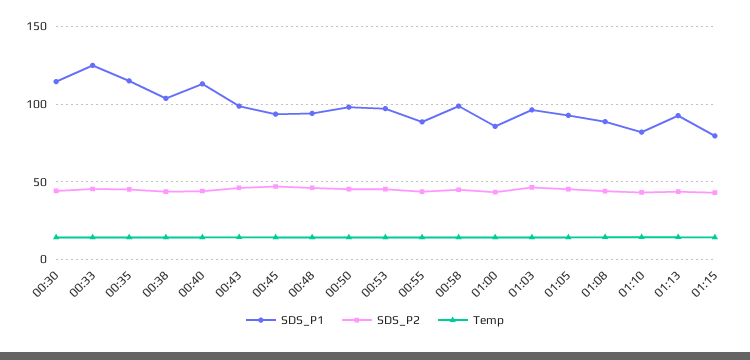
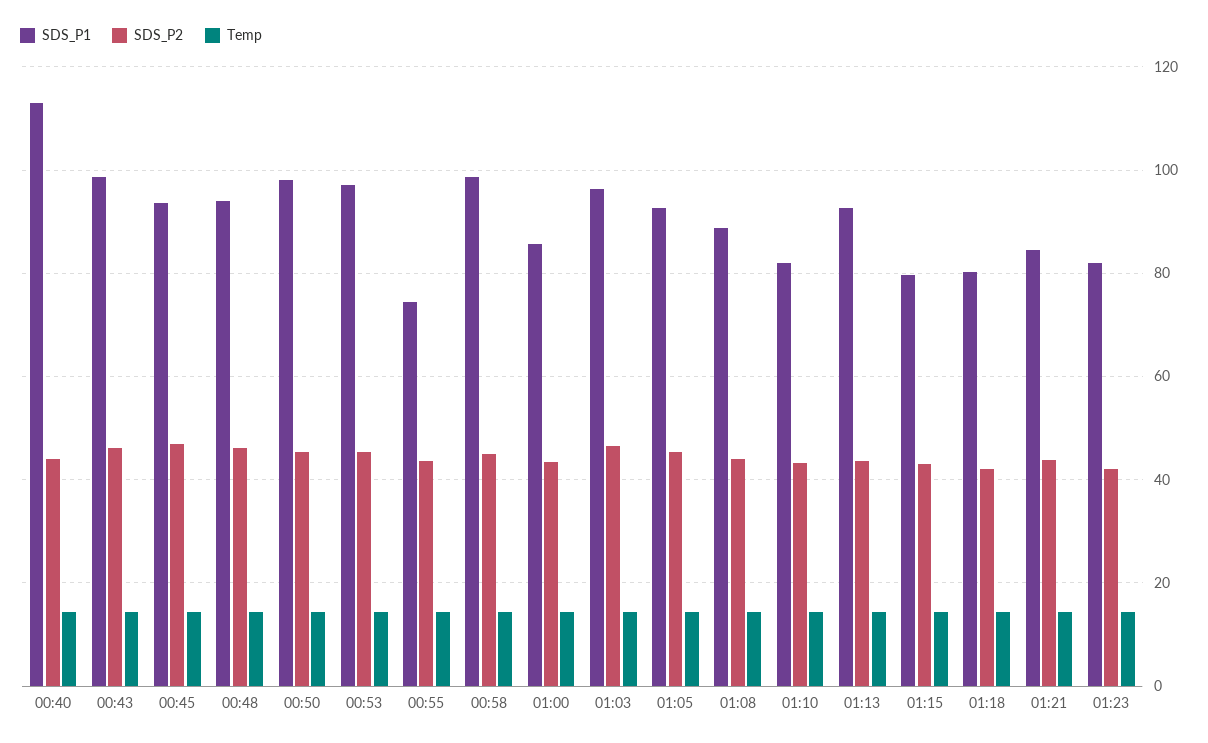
SDS_P1, 00:30: 115 -> none
SDS_P2, 00:30: 45 -> none
Temp, 00:30: 15 -> none
SDS_P1, 00:33: 125 -> none
SDS_P2, 00:33: 45 -> none
Temp, 00:33: 15 -> none
SDS_P1, 00:35: 115 -> none
SDS_P2, 00:35: 45 -> none
Temp, 00:35: 15 -> none
SDS_P1, 00:38: 105 -> none
SDS_P2, 00:38: 45 -> none
Temp, 00:38: 15 -> none
SDS_P1, 00:55: 90 -> 74
SDS_P1, 01:18: none -> 80
SDS_P2, 01:18: none -> 42
Temp, 01:18: none -> 14
SDS_P1, 01:21: none -> 84
SDS_P2, 01:21: none -> 44
Temp, 01:21: none -> 14
SDS_P1, 01:23: none -> 82
SDS_P2, 01:23: none -> 42
Temp, 01:23: none -> 14

